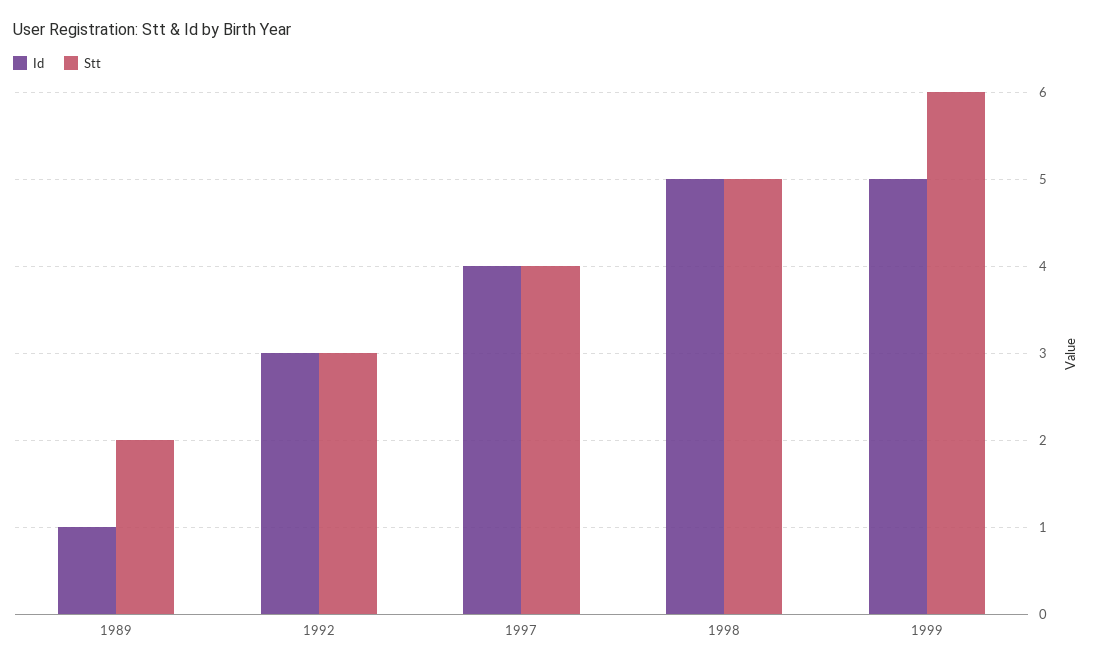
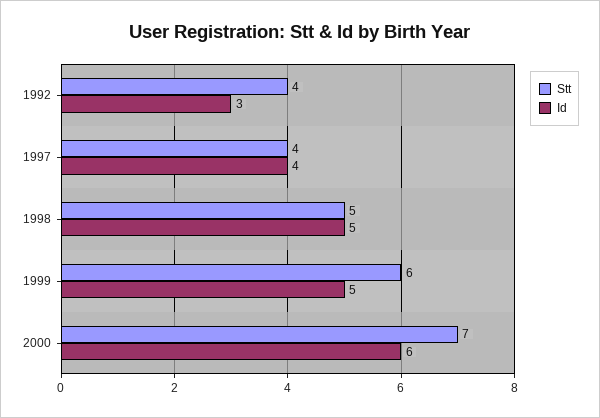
Id, 1989: 1 -> none
Stt, 1989: 2 -> none
Stt, 1992: 3 -> 4
Stt, 2000: none -> 7
Id, 2000: none -> 6

